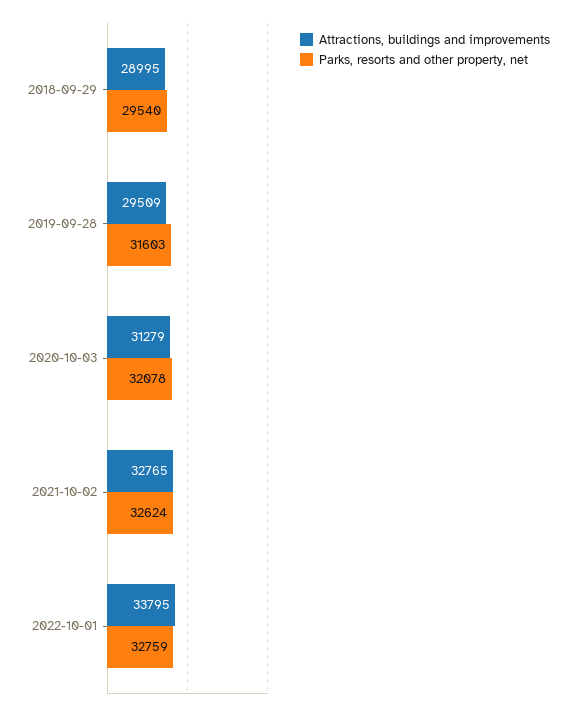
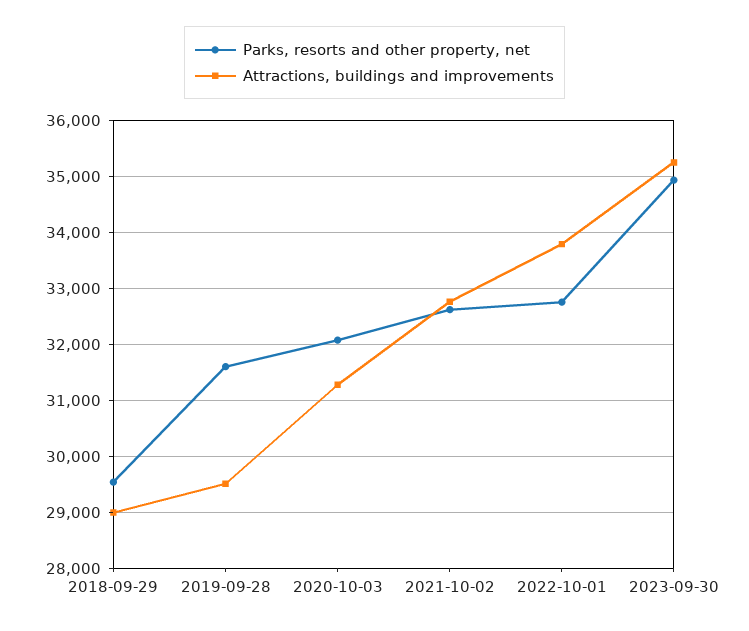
Parks, resorts and other property, net, 2023-09-30: none -> 35000
Attractions, buildings and improvements, 2023-09-30: none -> 35200

